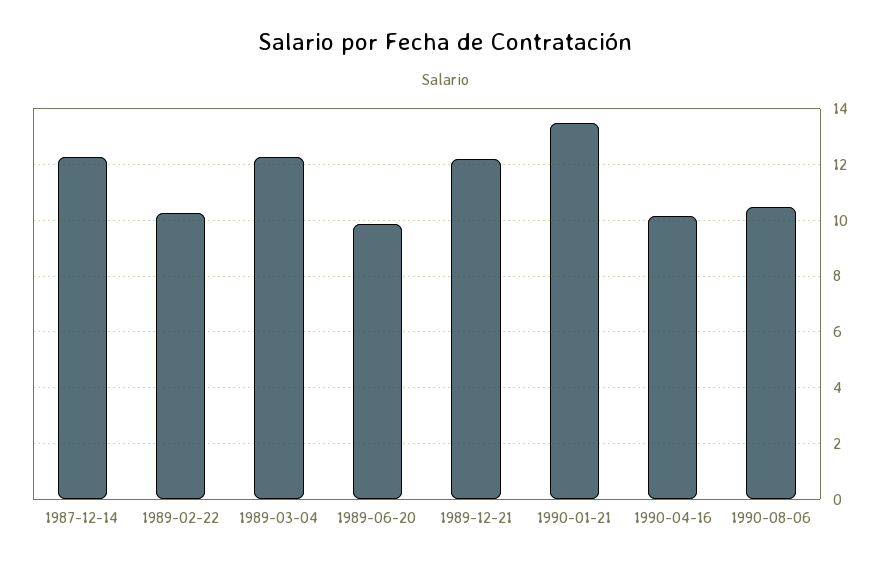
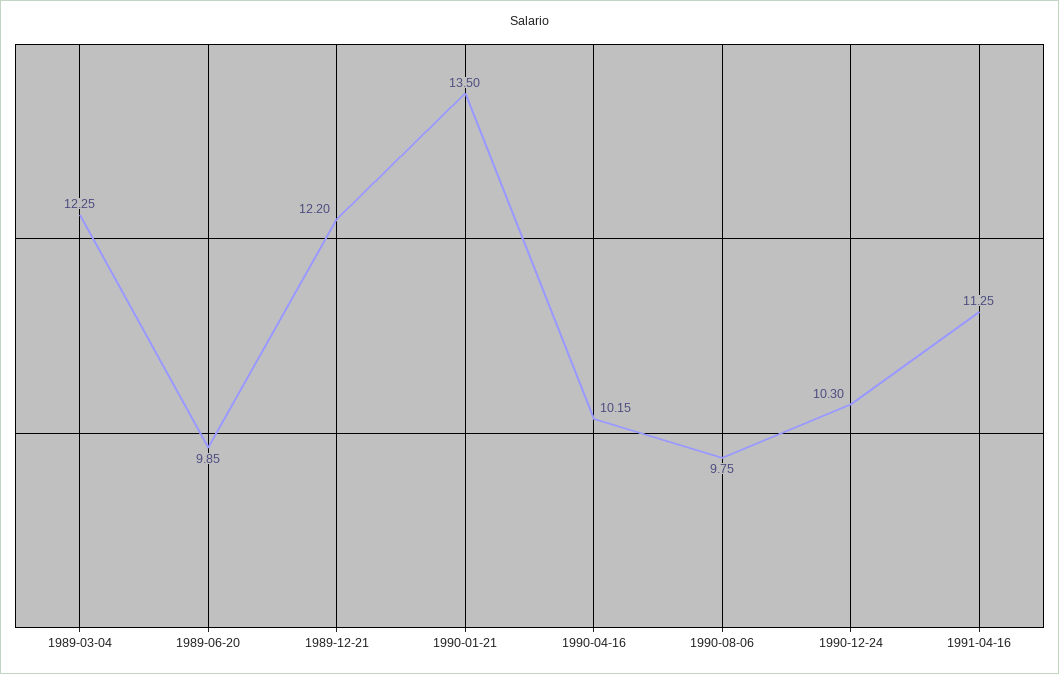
1987-12-14: 12.25 -> none
1989-02-22: 10.25 -> none
1990-08-06: 10.5 -> 9.75
1990-12-24: none -> 10.3
1991-04-16: none -> 11.25

